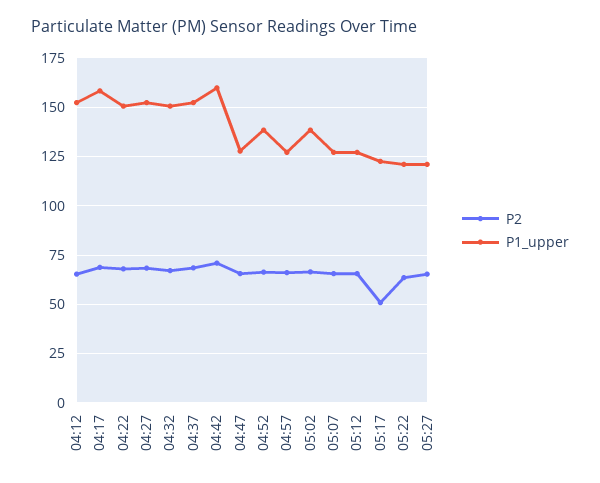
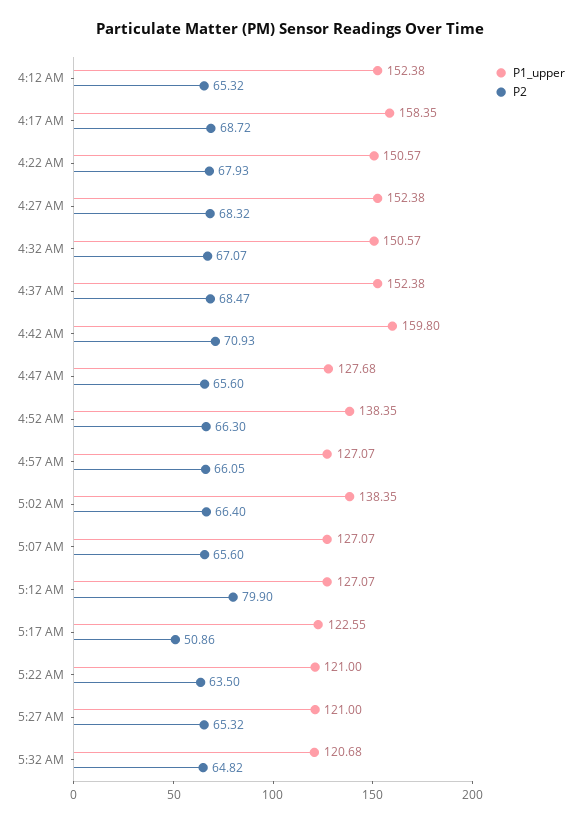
P2, 05:12: 65 -> 79.9
P1_upper, 5:32 AM: none -> 120.68
P2, 5:32 AM: none -> 64.82

